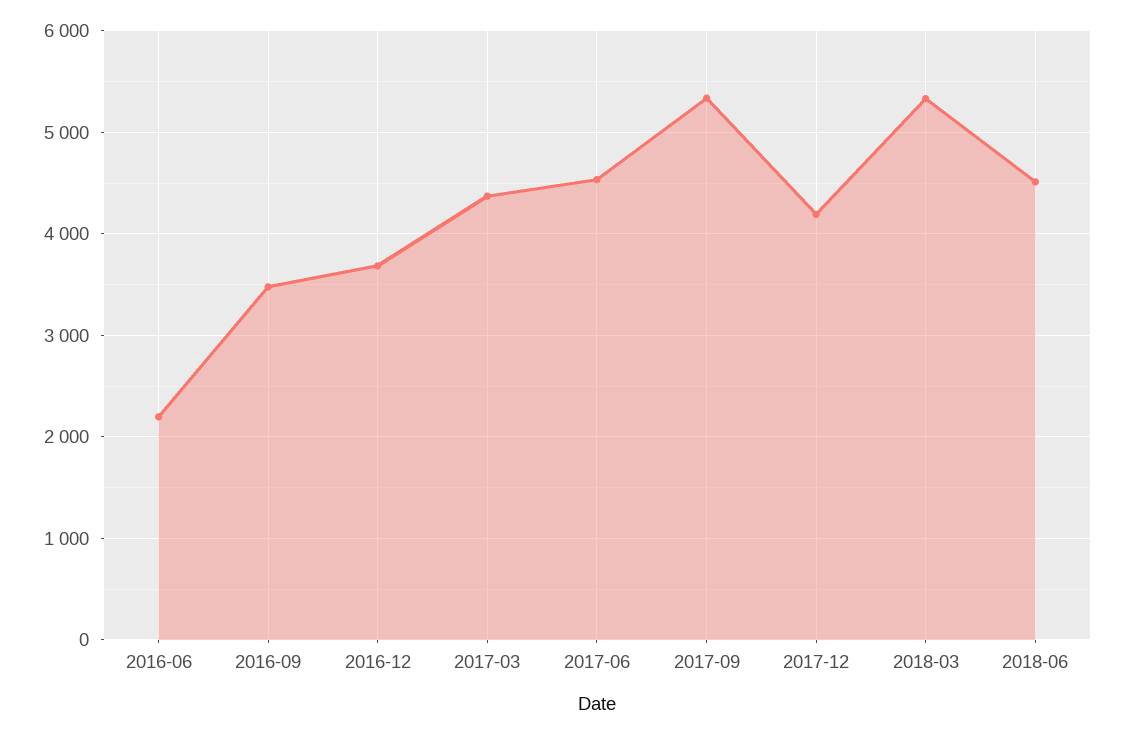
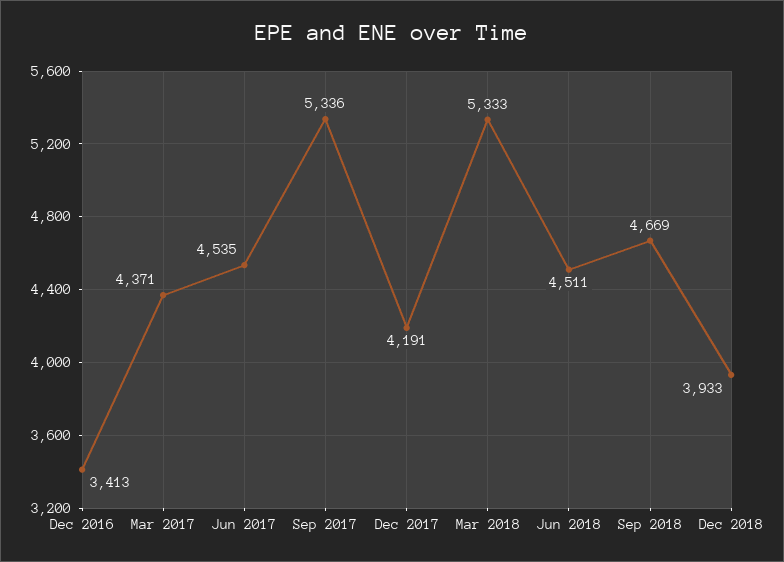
2016-06: 2200 -> none
2016-09: 3500 -> none
2016-12: 3700 -> 3413
Sep 2018: none -> 4669
Dec 2018: none -> 3933

